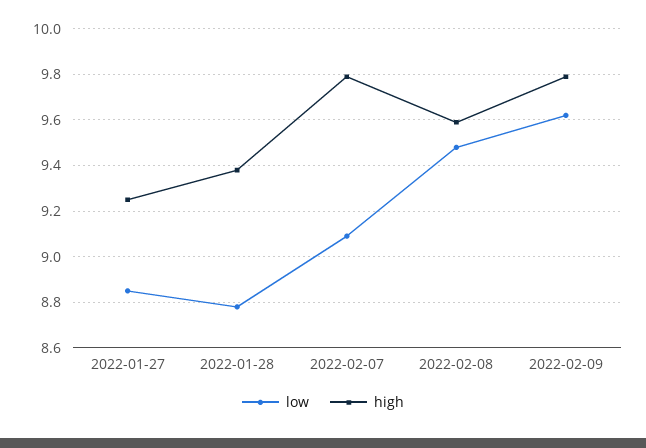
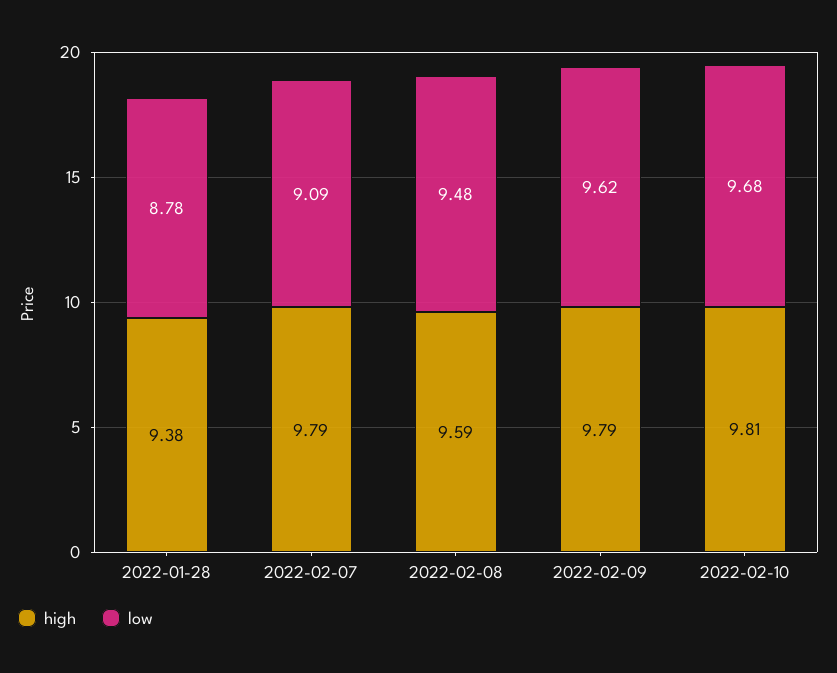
low, 2022-01-27: 8.85 -> none
high, 2022-01-27: 9.25 -> none
high, 2022-02-10: none -> 9.81
low, 2022-02-10: none -> 9.68

